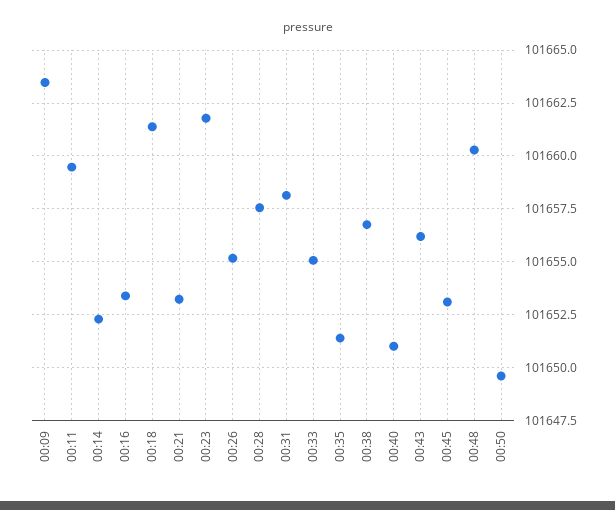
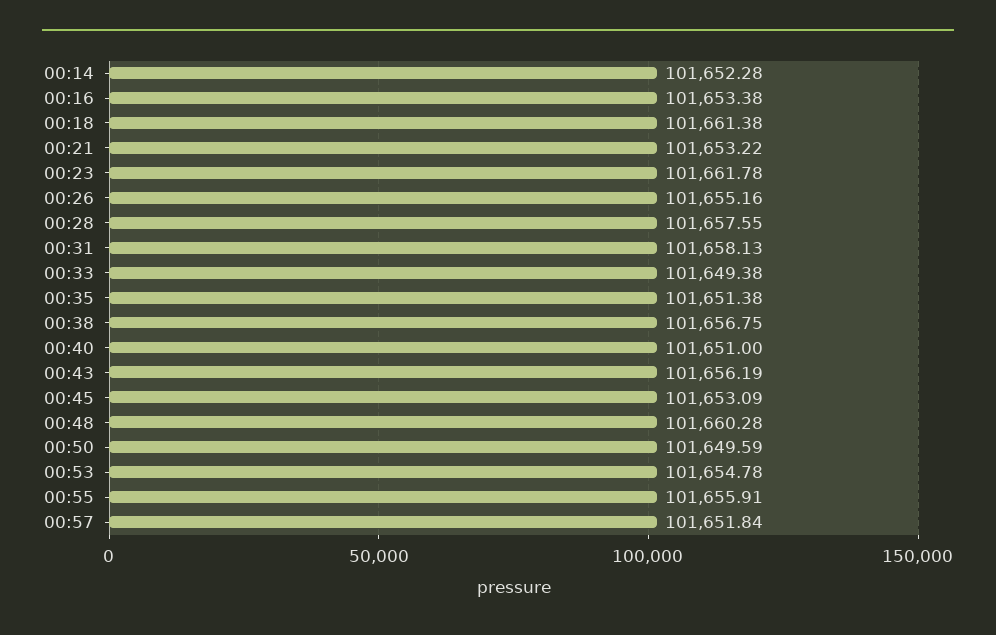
00:09: 101663.5 -> none
00:11: 101659.5 -> none
00:33: 101655 -> 101649.38
00:53: none -> 101654.78
00:55: none -> 101655.91
00:57: none -> 101651.84

